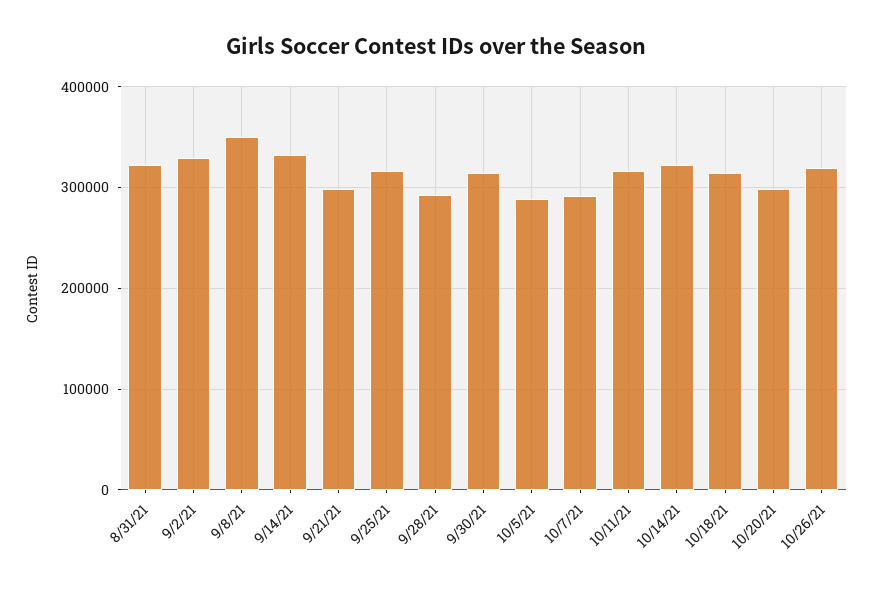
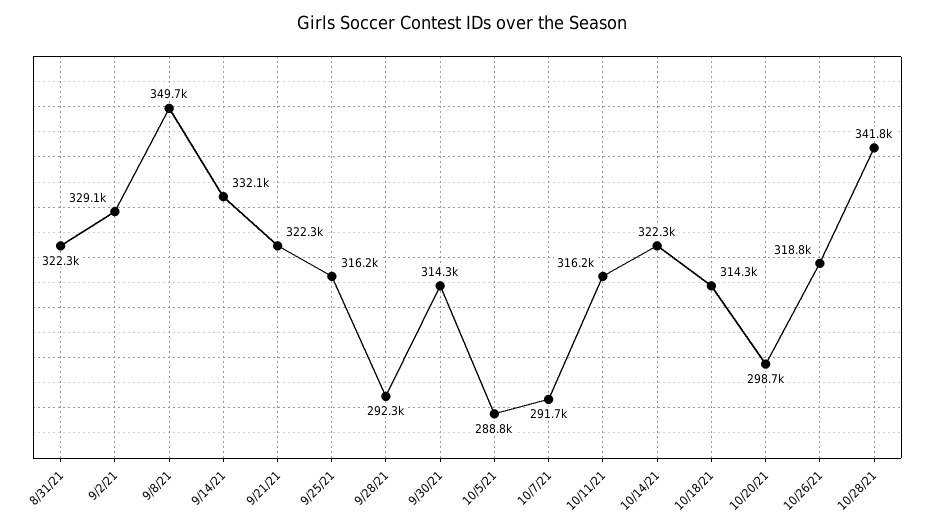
9/21/21: 300000 -> 322300
10/28/21: none -> 341800

